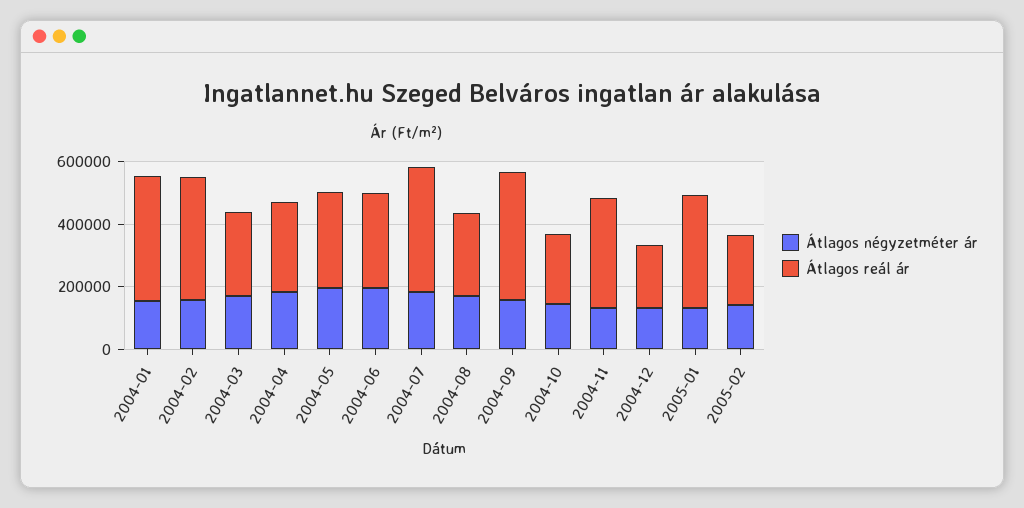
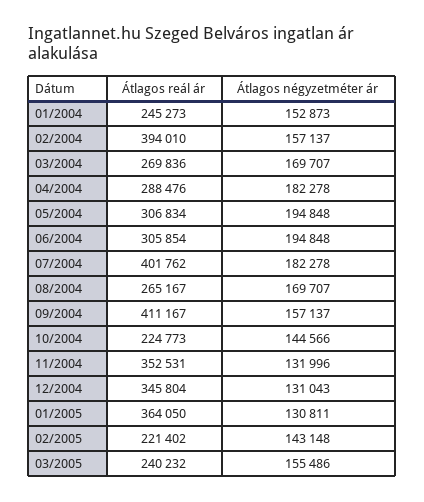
Átlagos reál ár, 2004-01: 400000 -> 245273
Átlagos reál ár, 2004-12: 200000 -> 345804
Átlagos reál ár, 03/2005: none -> 240232
Átlagos négyzetméter ár, 03/2005: none -> 155486

